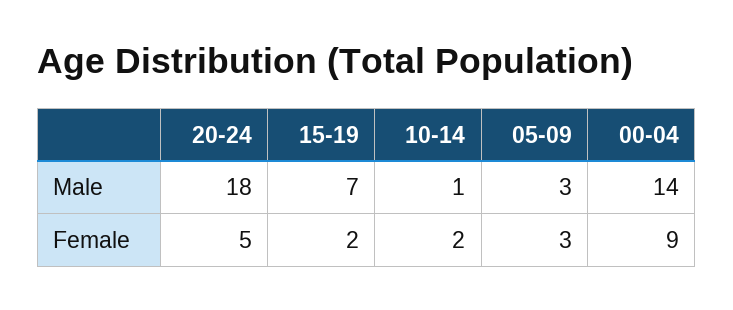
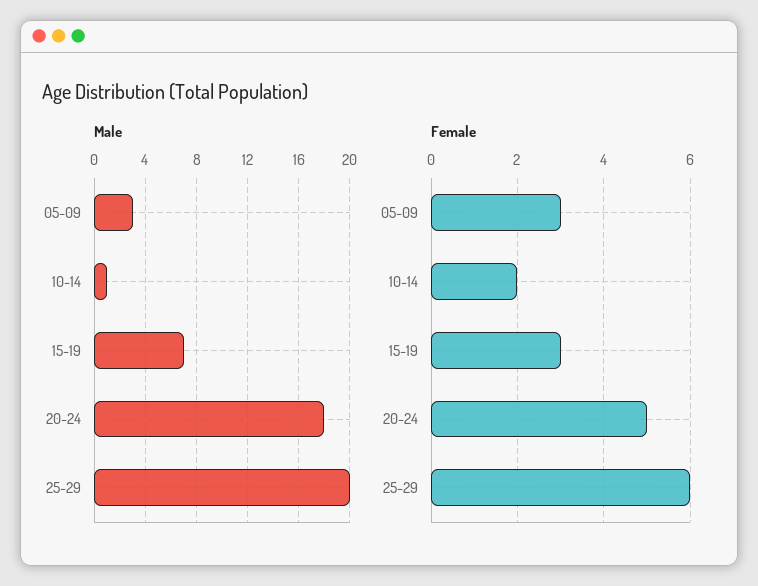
Male, 00-04: 14 -> none
Female, 15-19: 2 -> 3
Female, 00-04: 9 -> none
Male, 25-29: none -> 20
Female, 25-29: none -> 6

